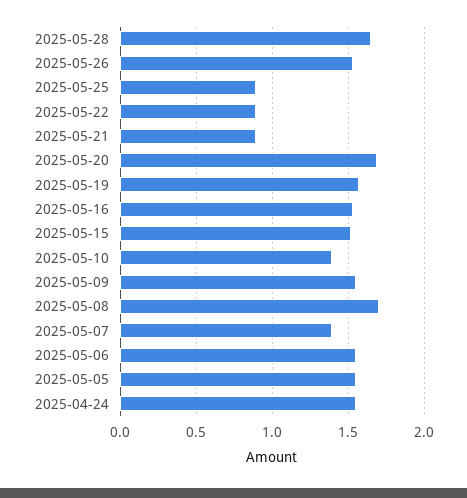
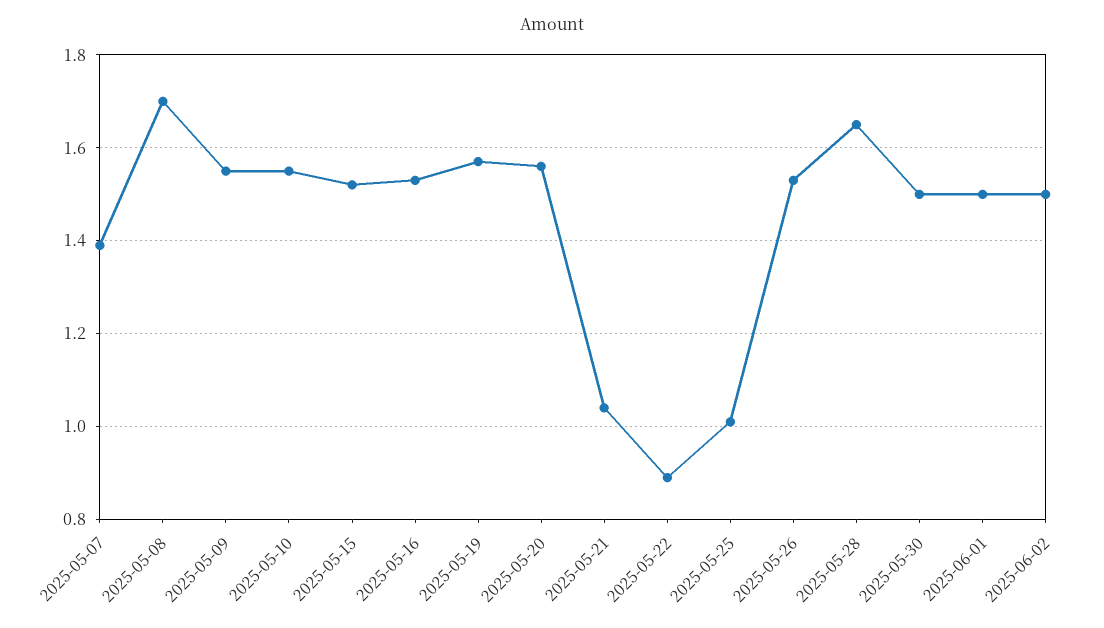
2025-05-25: 0.9 -> 1
2025-05-21: 0.9 -> 1.05
2025-05-20: 1.7 -> 1.55
2025-05-10: 1.4 -> 1.55
2025-05-06: 1.55 -> none
2025-05-05: 1.55 -> none
2025-04-24: 1.55 -> none
2025-05-30: none -> 1.5
2025-06-01: none -> 1.5
2025-06-02: none -> 1.5

